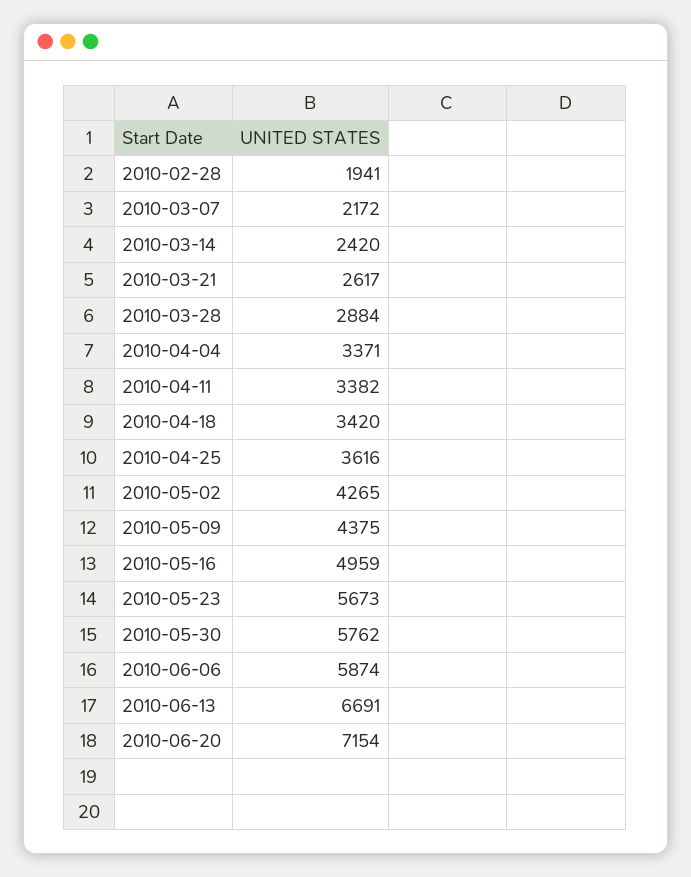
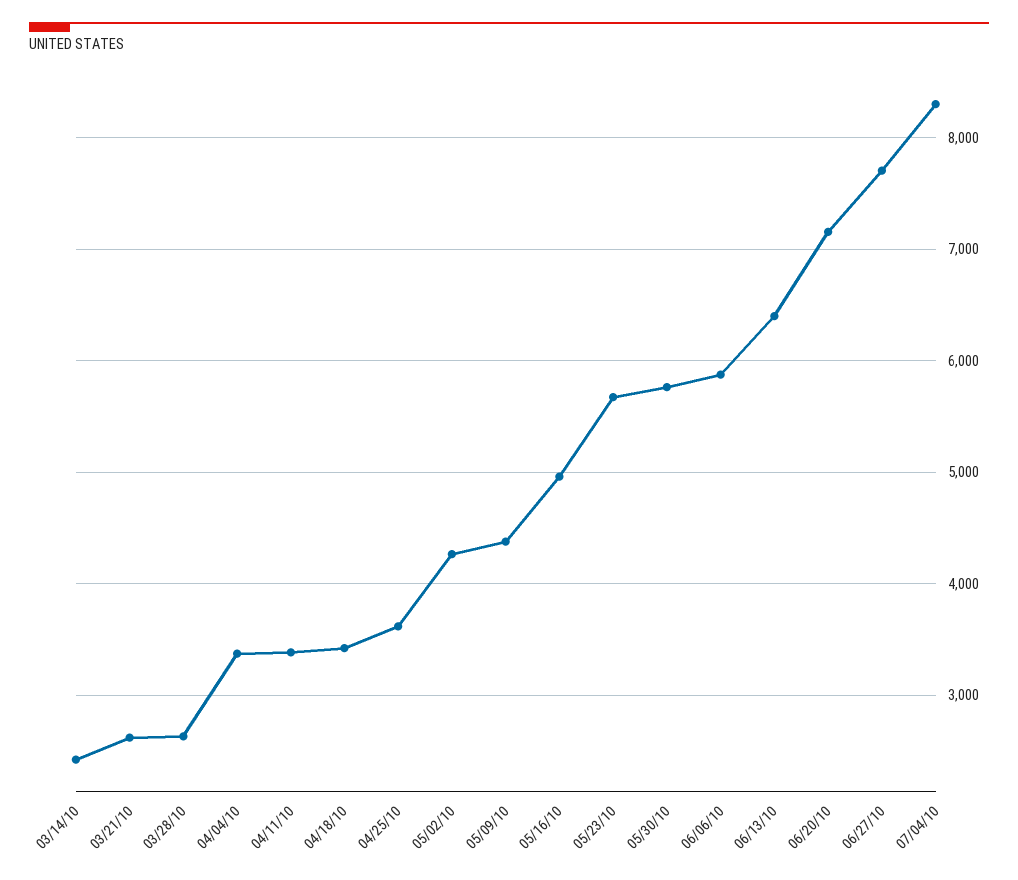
2010-02-28: 1941 -> none
2010-03-07: 2172 -> none
2010-03-28: 2884 -> 2600
2010-06-13: 6691 -> 6400
06/27/10: none -> 7700
07/04/10: none -> 8300

